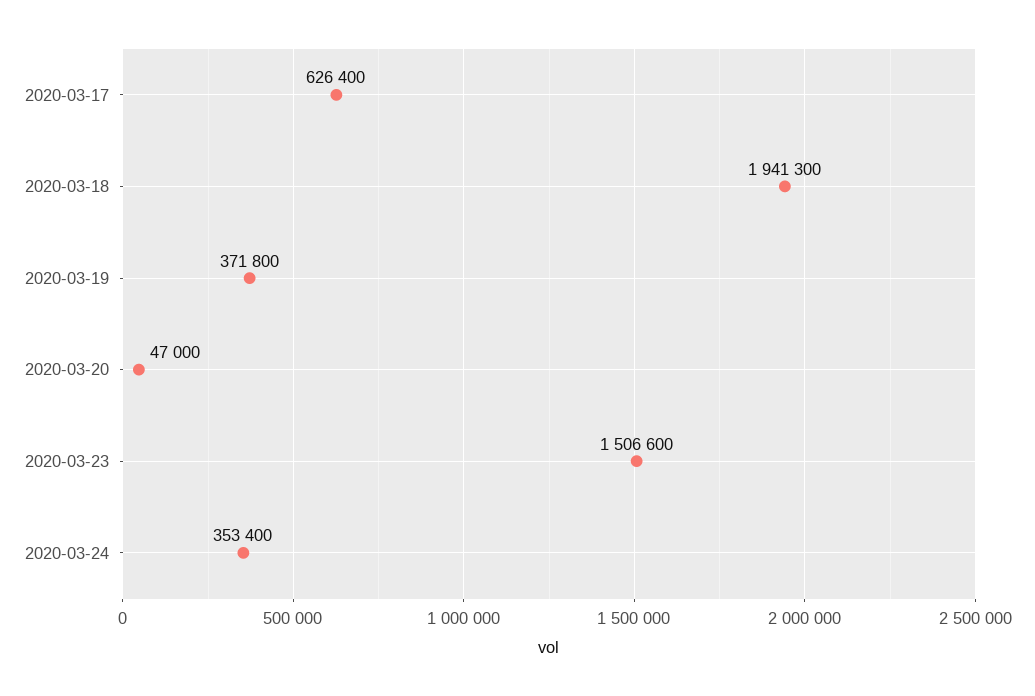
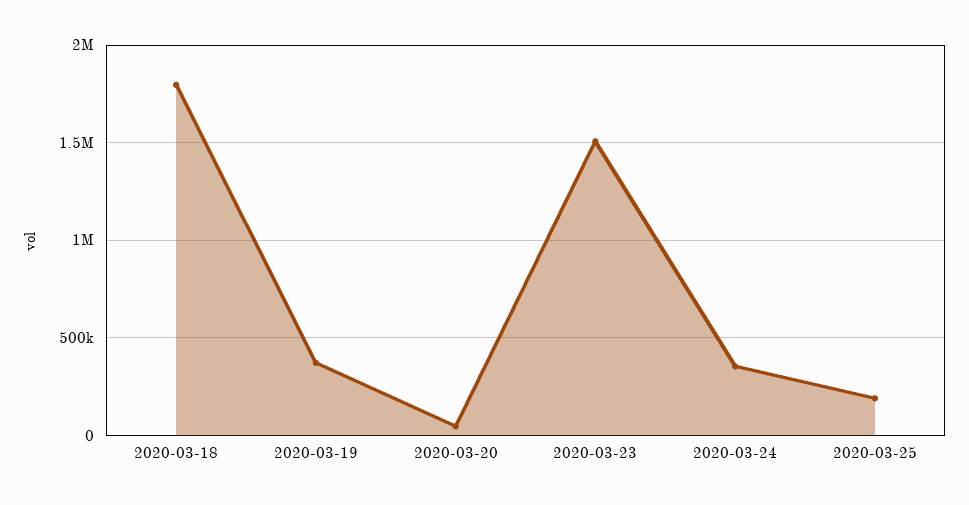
2020-03-17: 626400 -> none
2020-03-18: 1941300 -> 1800000
2020-03-25: none -> 200000

